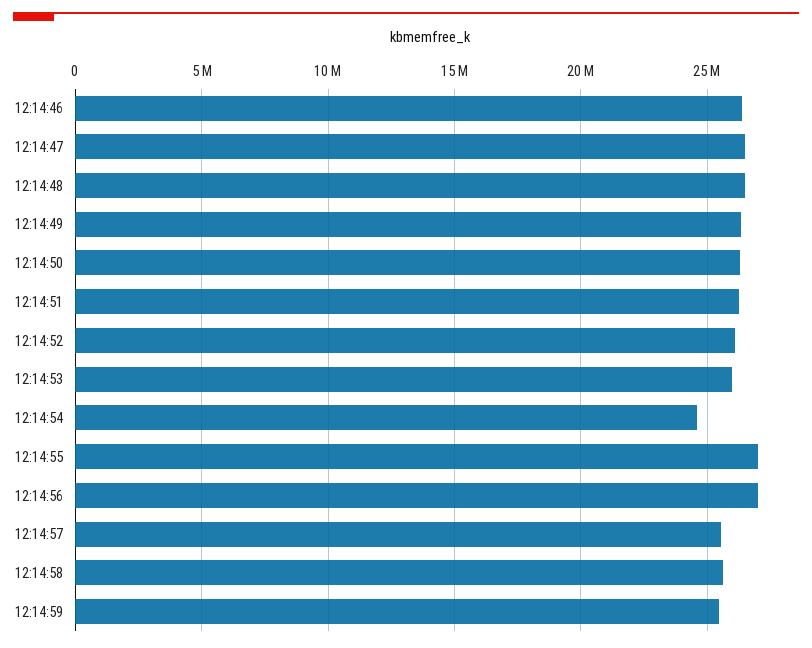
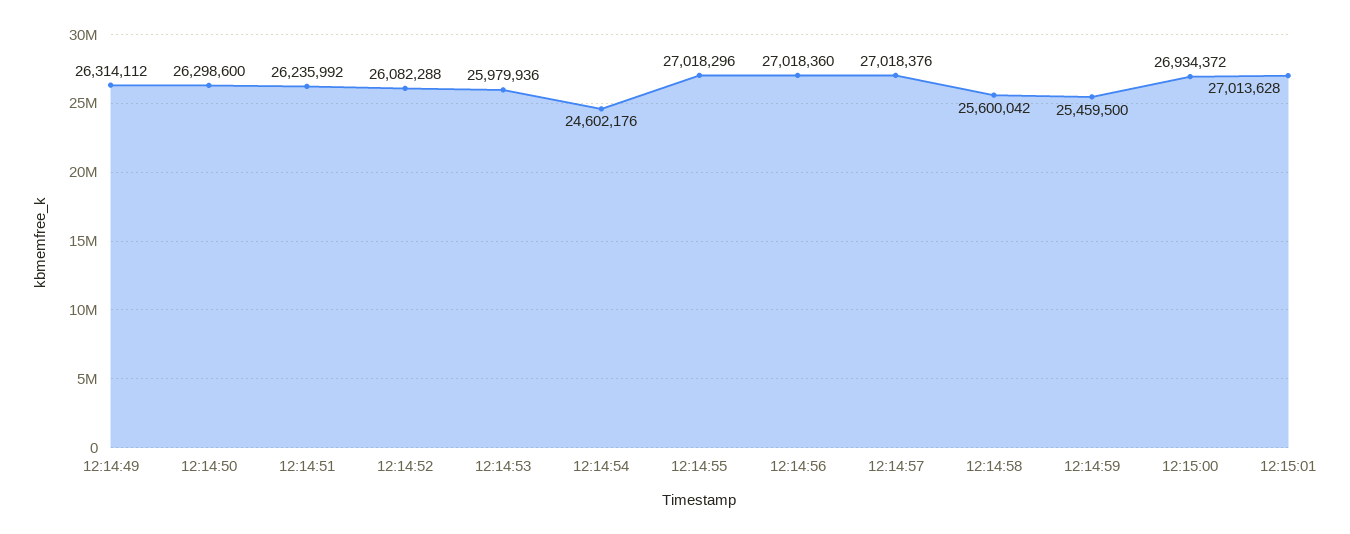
12:14:46: 26500000 -> none
12:14:47: 26500000 -> none
12:14:48: 26500000 -> none
12:14:57: 25500000 -> 27018376
12:15:00: none -> 26934372
12:15:01: none -> 27013628

